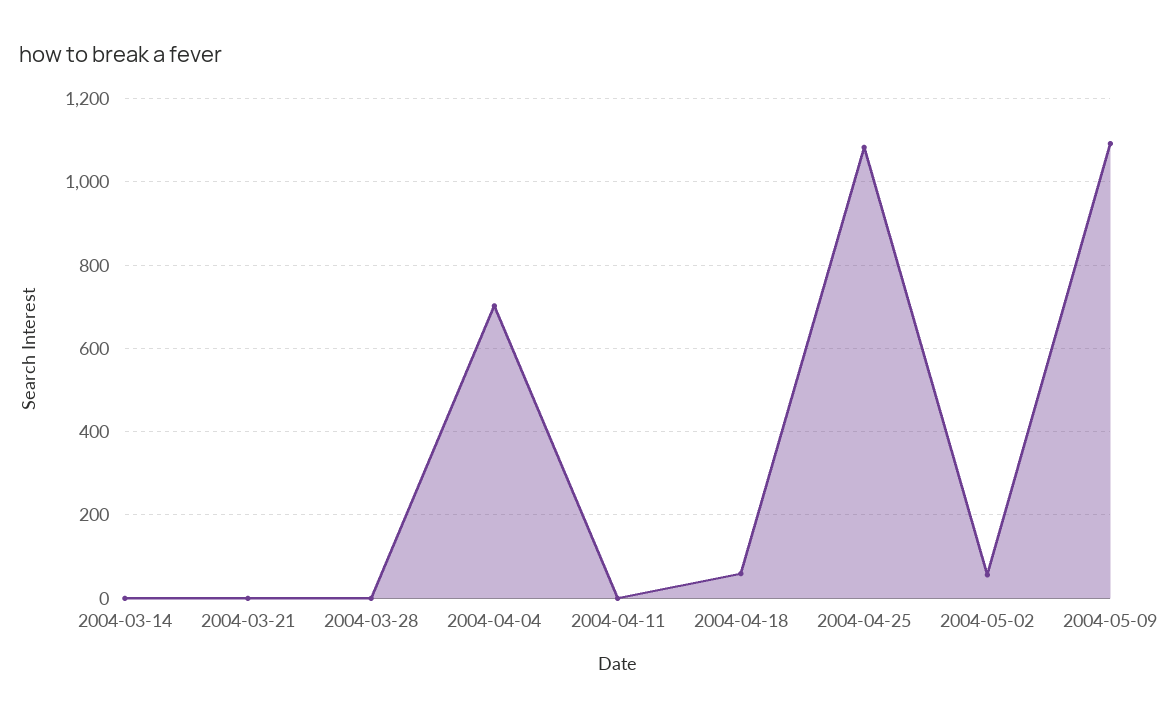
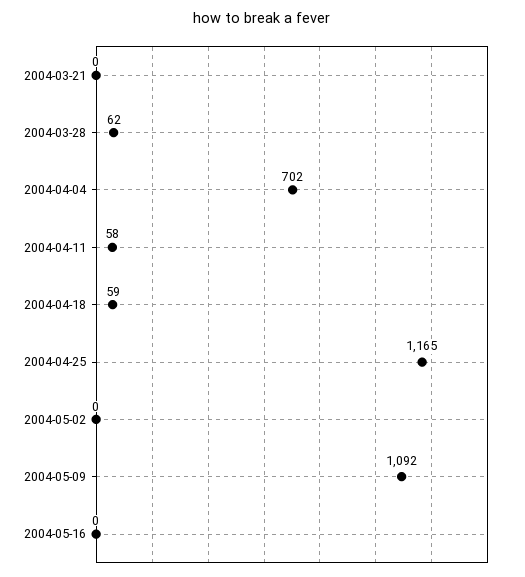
2004-03-14: 0 -> none
2004-03-28: 0 -> 62
2004-04-11: 0 -> 58
2004-04-25: 1080 -> 1165
2004-05-02: 60 -> 0
2004-05-16: none -> 0

